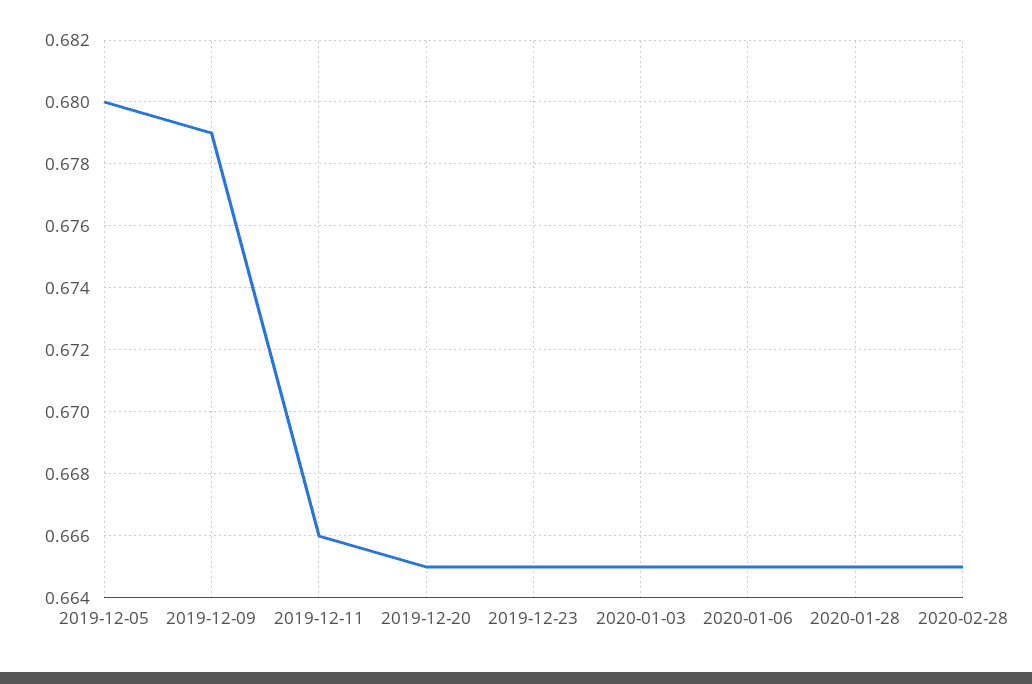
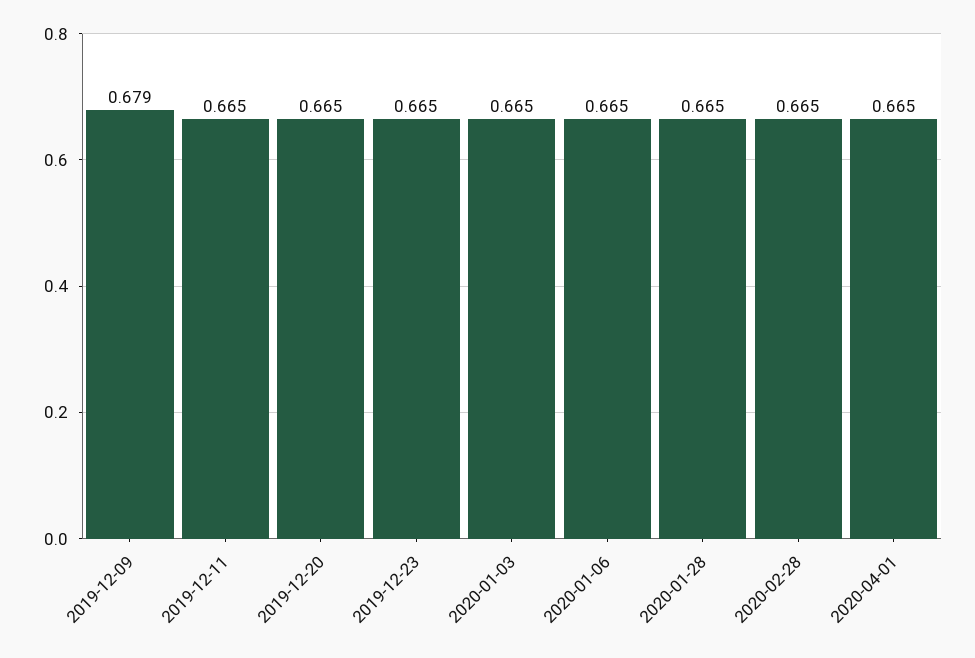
2019-12-05: 0.68 -> none
2019-12-11: 0.666 -> 0.665
2020-04-01: none -> 0.665

